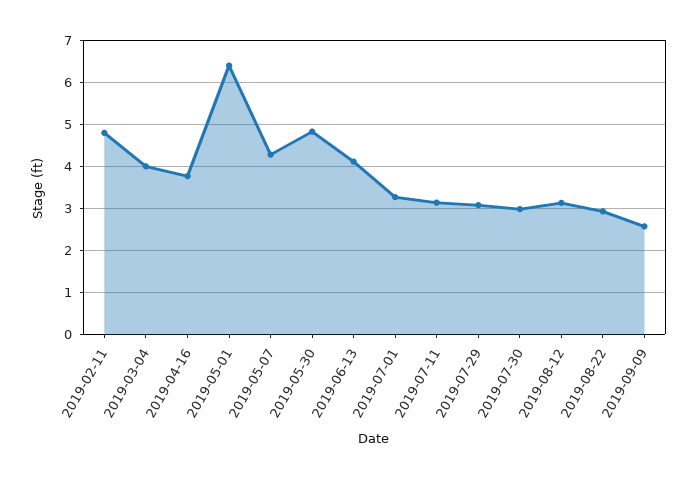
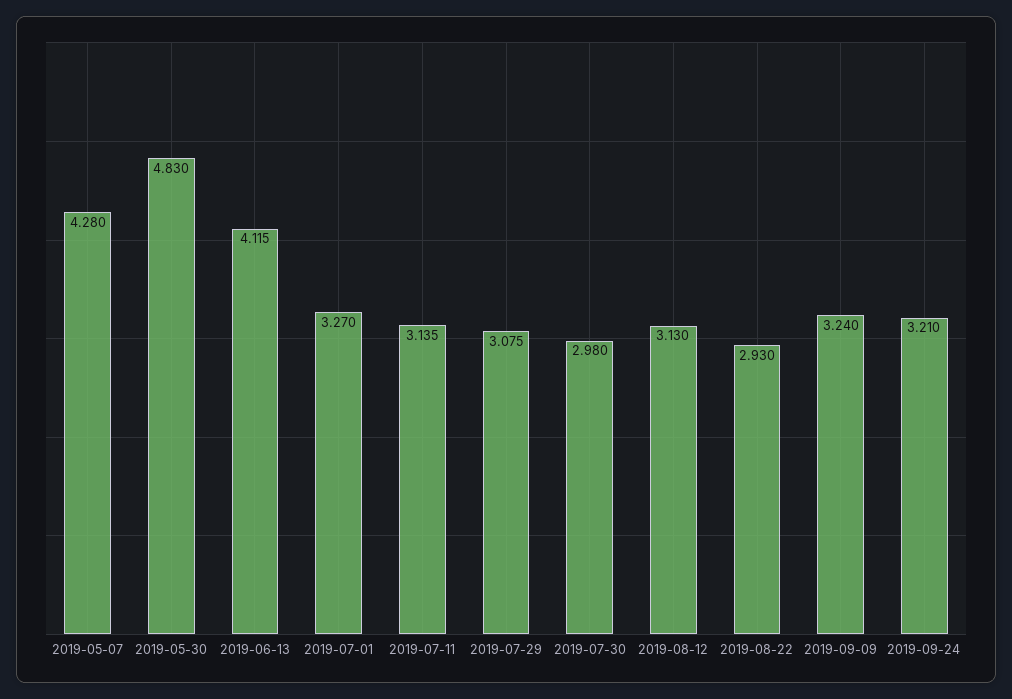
2019-02-11: 4.8 -> none
2019-03-04: 4 -> none
2019-04-16: 3.8 -> none
2019-05-01: 6.4 -> none
2019-09-09: 2.6 -> 3.24
2019-09-24: none -> 3.21

